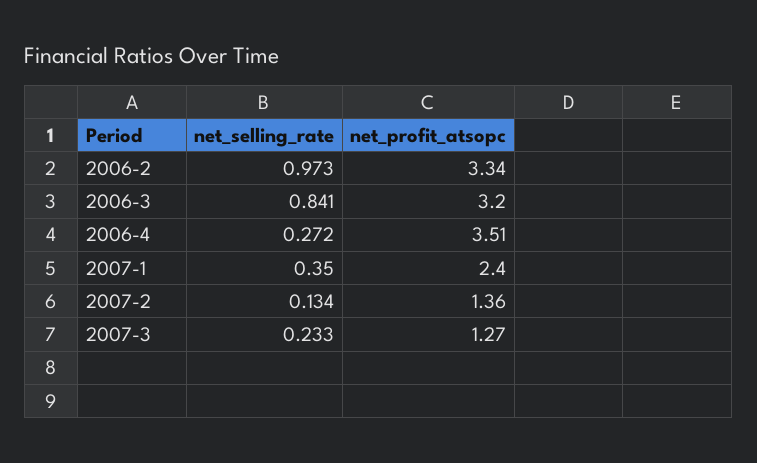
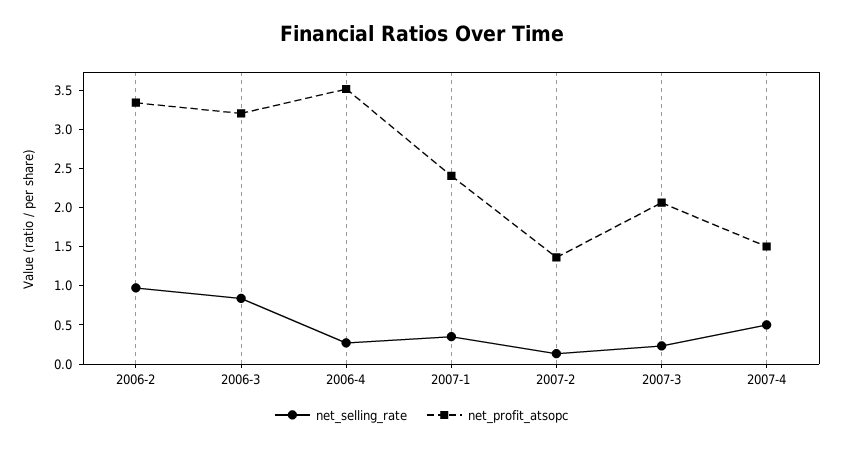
net_profit_atsopc, 2007-3: 1.27 -> 2
net_selling_rate, 2007-4: none -> 0.5
net_profit_atsopc, 2007-4: none -> 1.5

